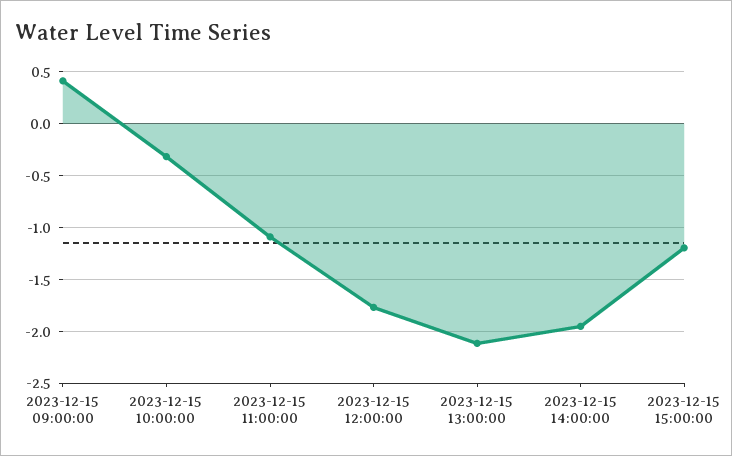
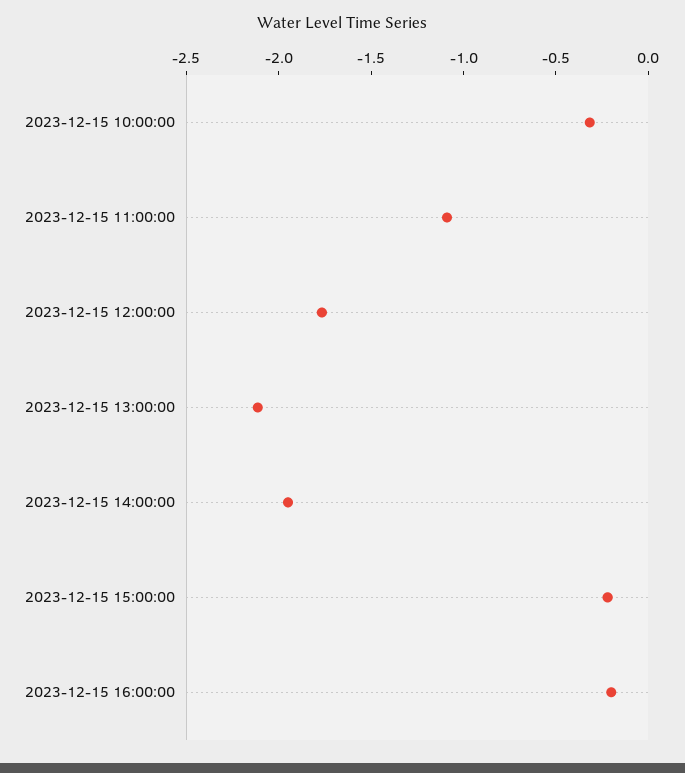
2023-12-15 09:00:00: 0.4 -> none
2023-12-15 15:00:00: -1.2 -> -0.2
2023-12-15 16:00:00: none -> -0.2

